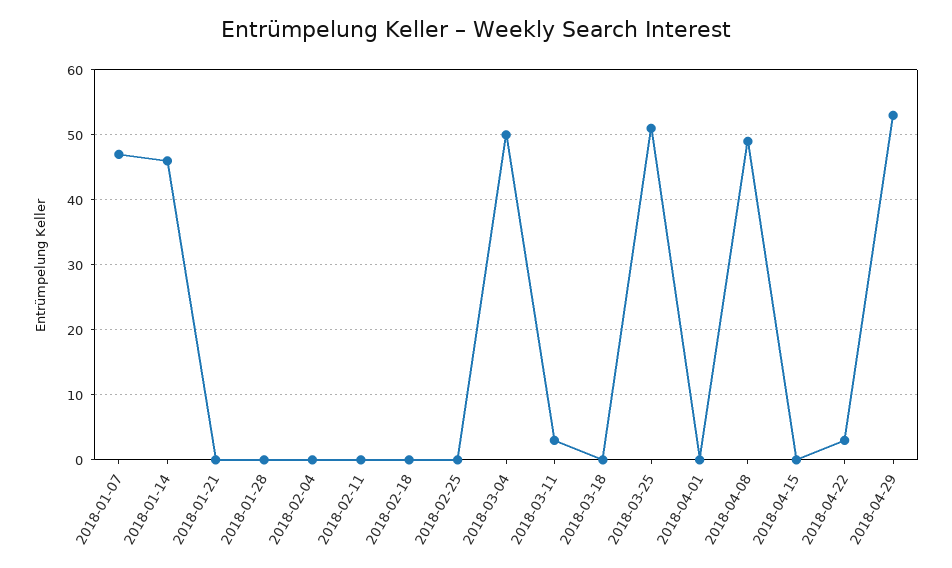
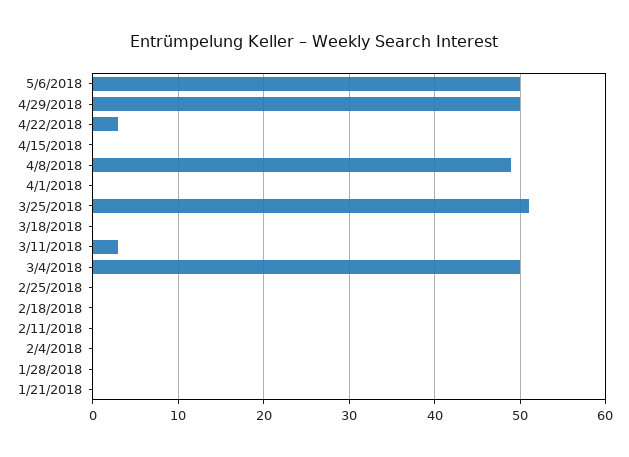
2018-01-07: 47 -> none
2018-01-14: 46 -> none
2018-04-29: 53 -> 50
5/6/2018: none -> 50

